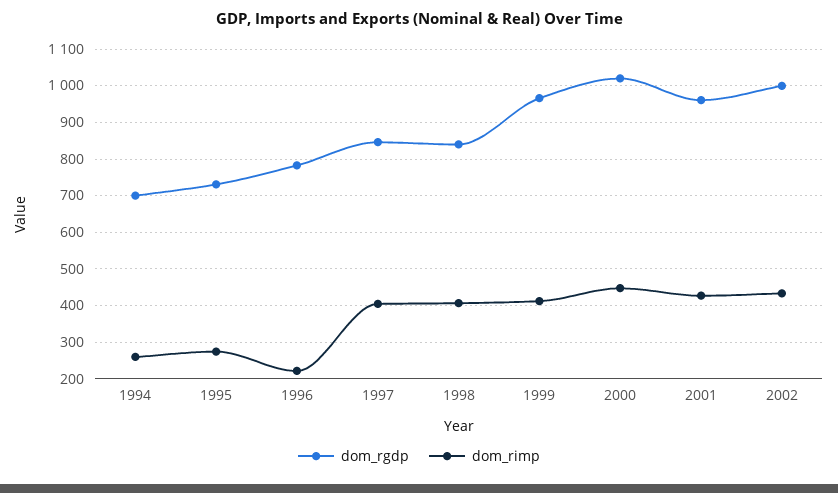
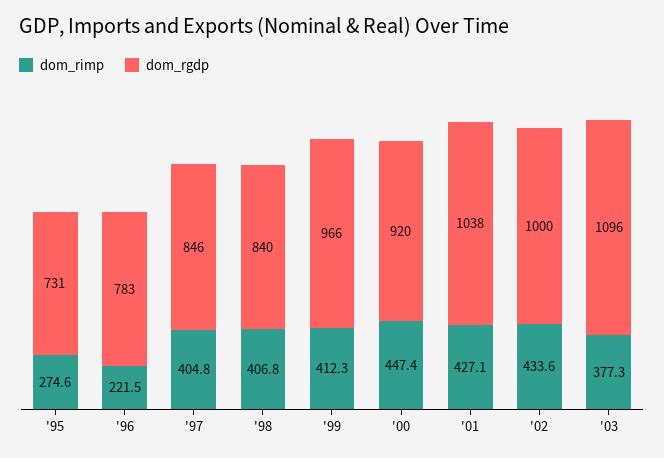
dom_rgdp, 1994: 700 -> none
dom_rimp, 1994: 260 -> none
dom_rgdp, 2000: 1020 -> 920
dom_rgdp, 2001: 960 -> 1038
dom_rimp, '03: none -> 377.3
dom_rgdp, '03: none -> 1096

